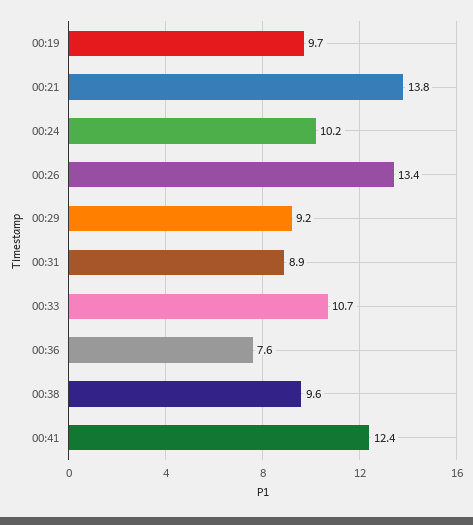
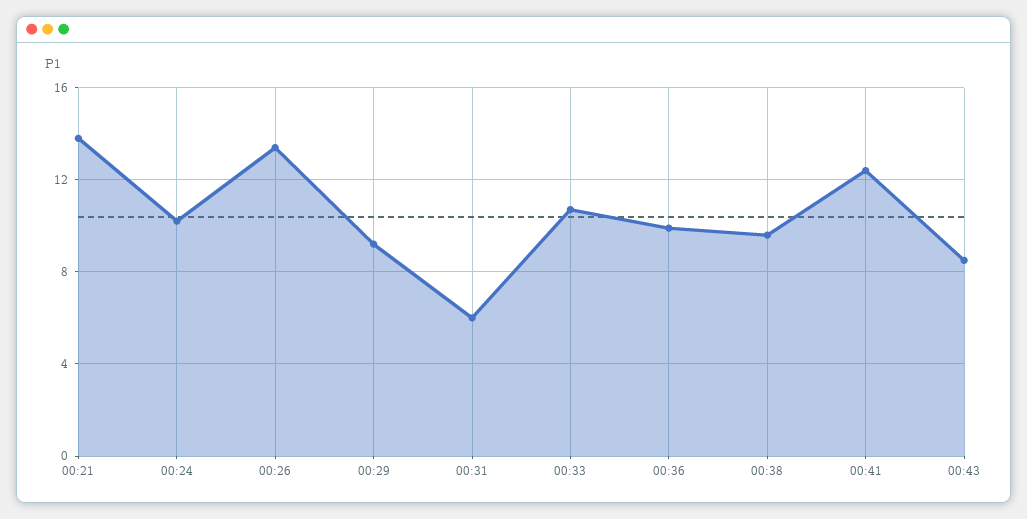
00:19: 9.7 -> none
00:31: 8.9 -> 6
00:36: 7.6 -> 10
00:43: none -> 8.5

